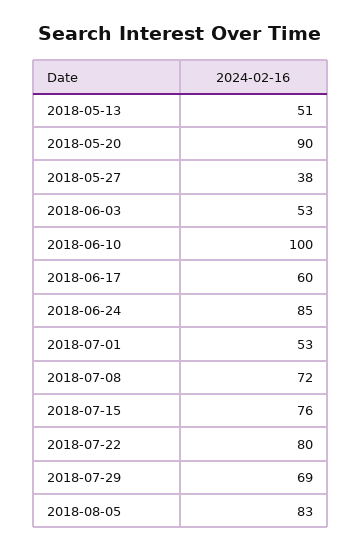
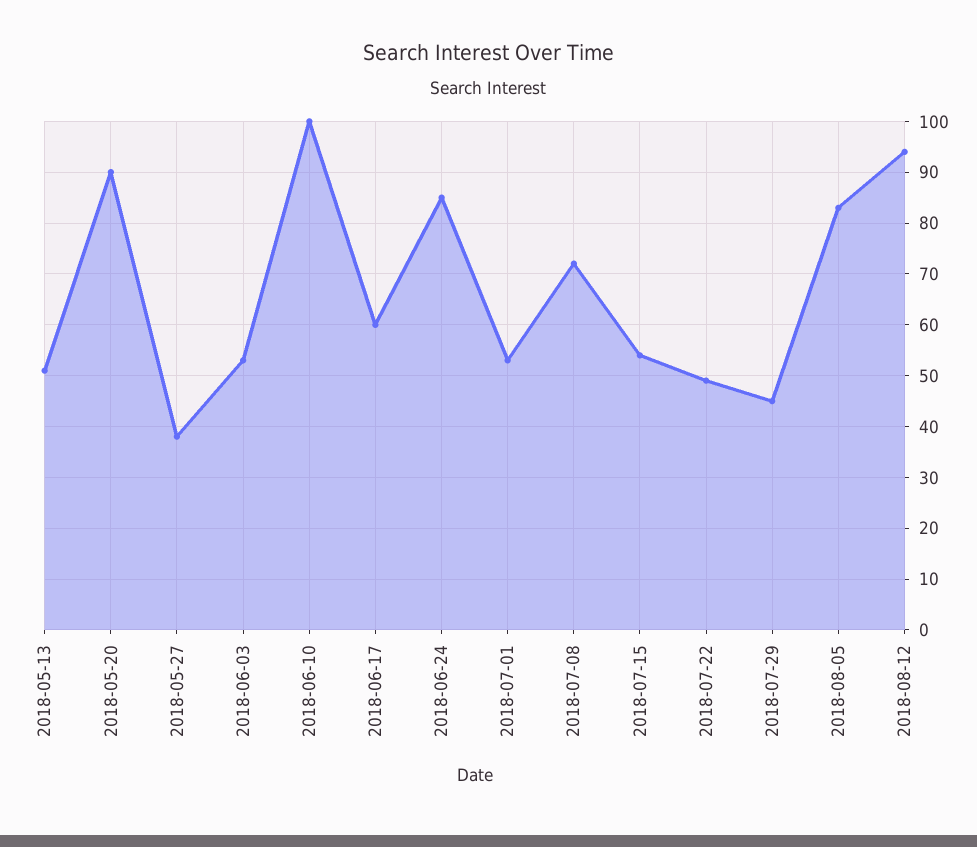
2018-07-15: 76 -> 55
2018-07-22: 80 -> 50
2018-07-29: 69 -> 45
2018-08-12: none -> 95

